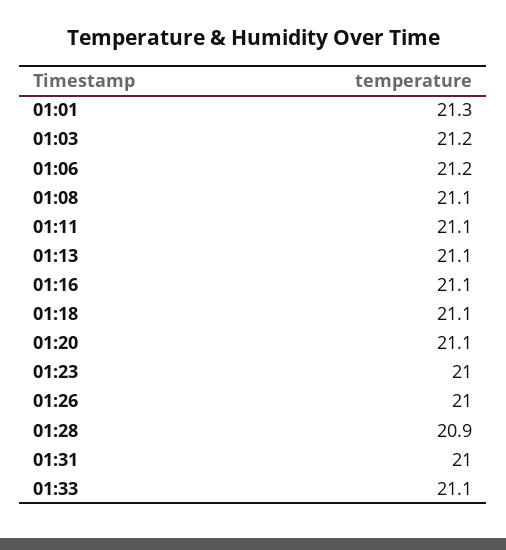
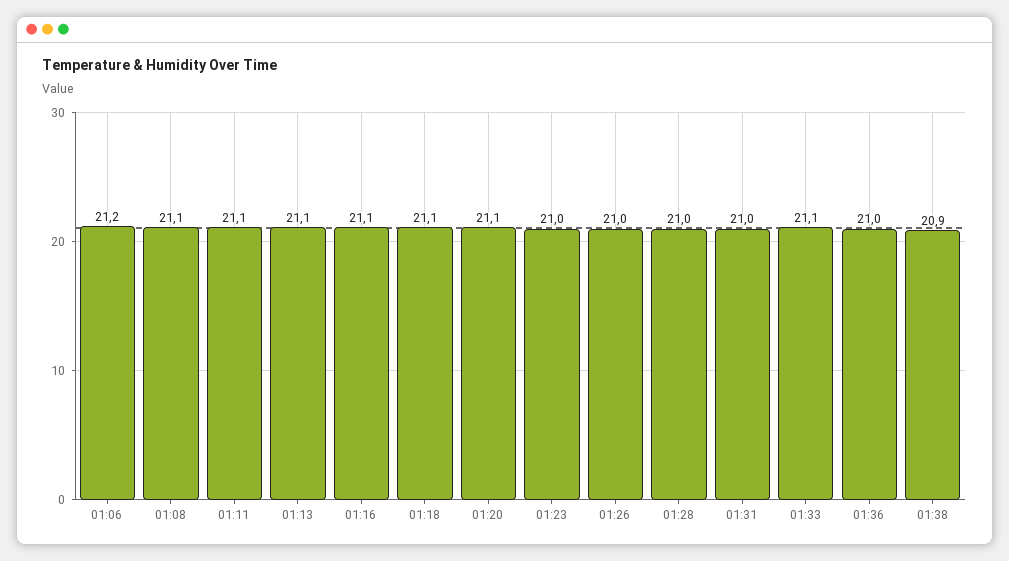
01:01: 21.3 -> none
01:03: 21.2 -> none
01:28: 20.9 -> 21
01:36: none -> 21
01:38: none -> 20.9

